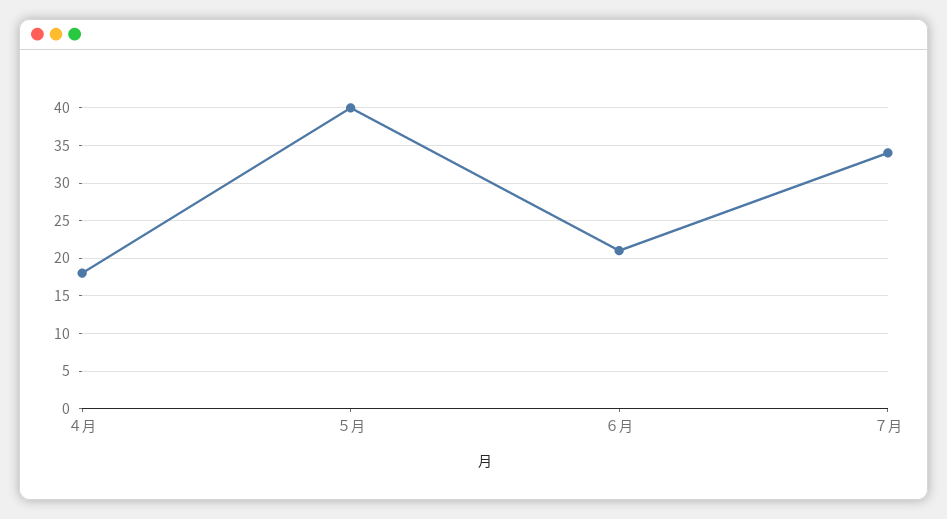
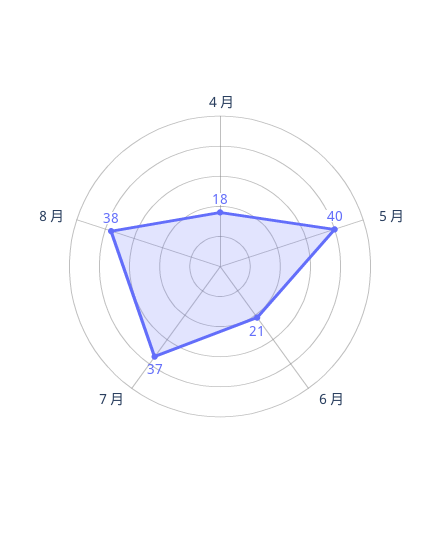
７月: 34 -> 37
８月: none -> 38

